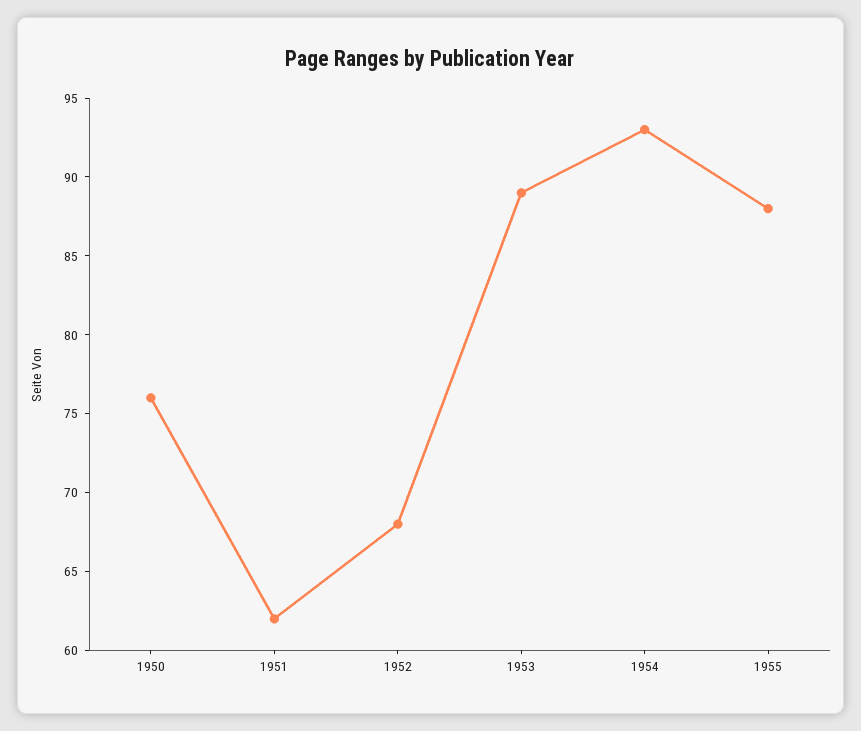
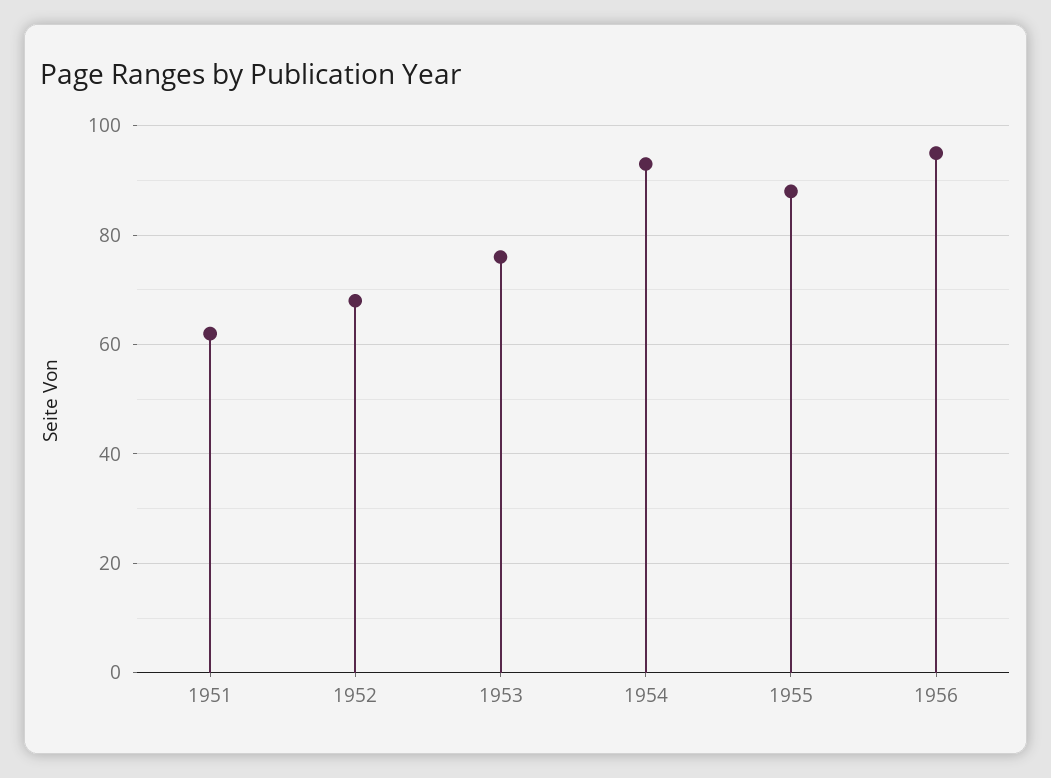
1950: 76 -> none
1953: 89 -> 75
1956: none -> 95

